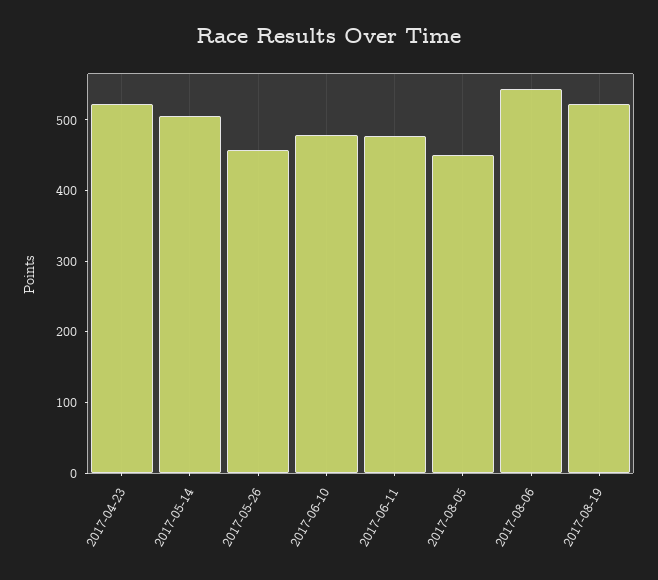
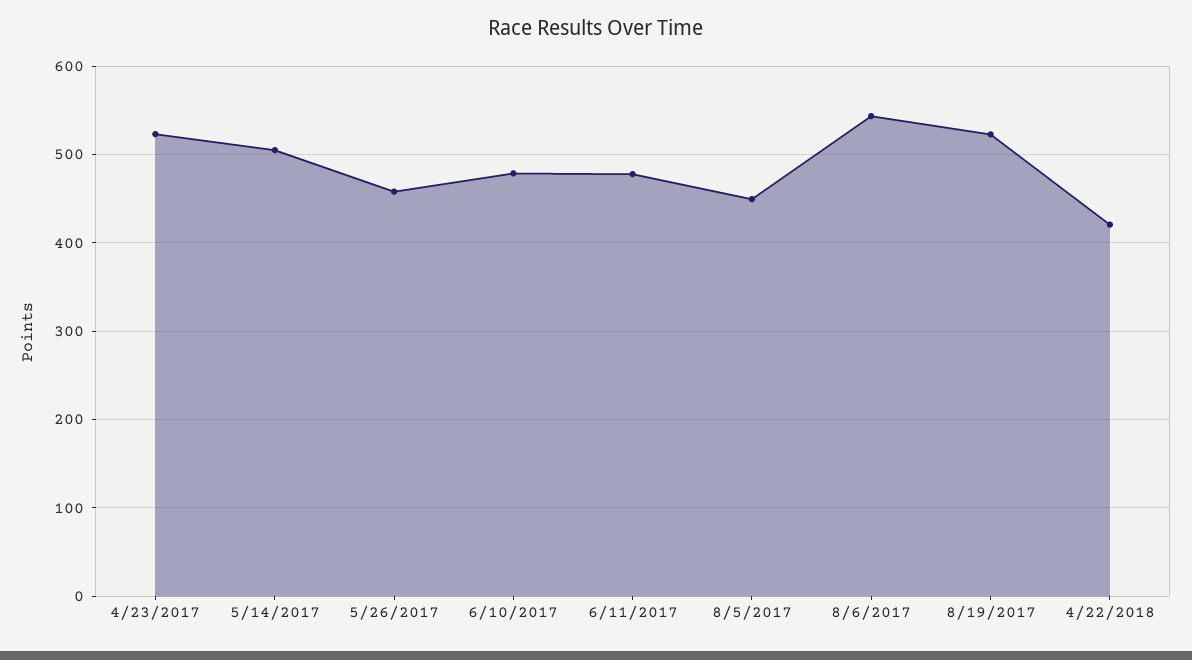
4/22/2018: none -> 420

